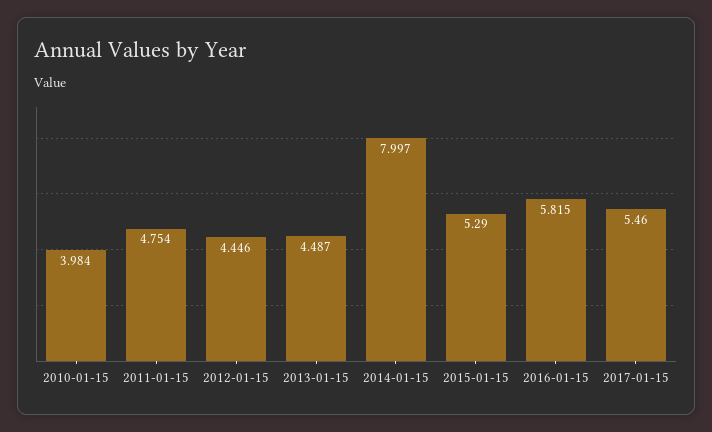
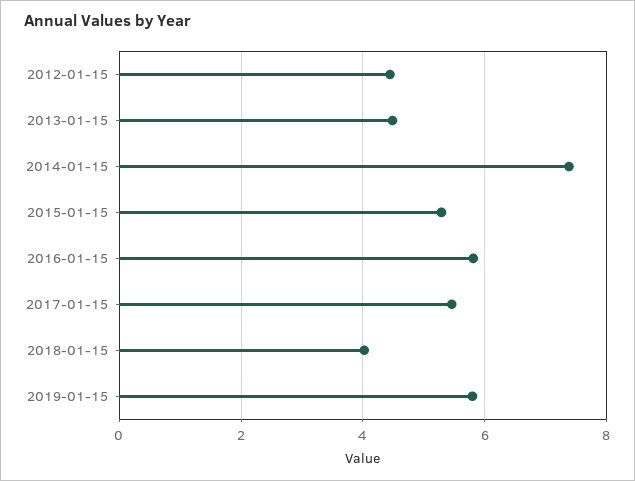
2010-01-15: 3.984 -> none
2011-01-15: 4.754 -> none
2014-01-15: 7.997 -> 7.4
2018-01-15: none -> 4
2019-01-15: none -> 5.8

